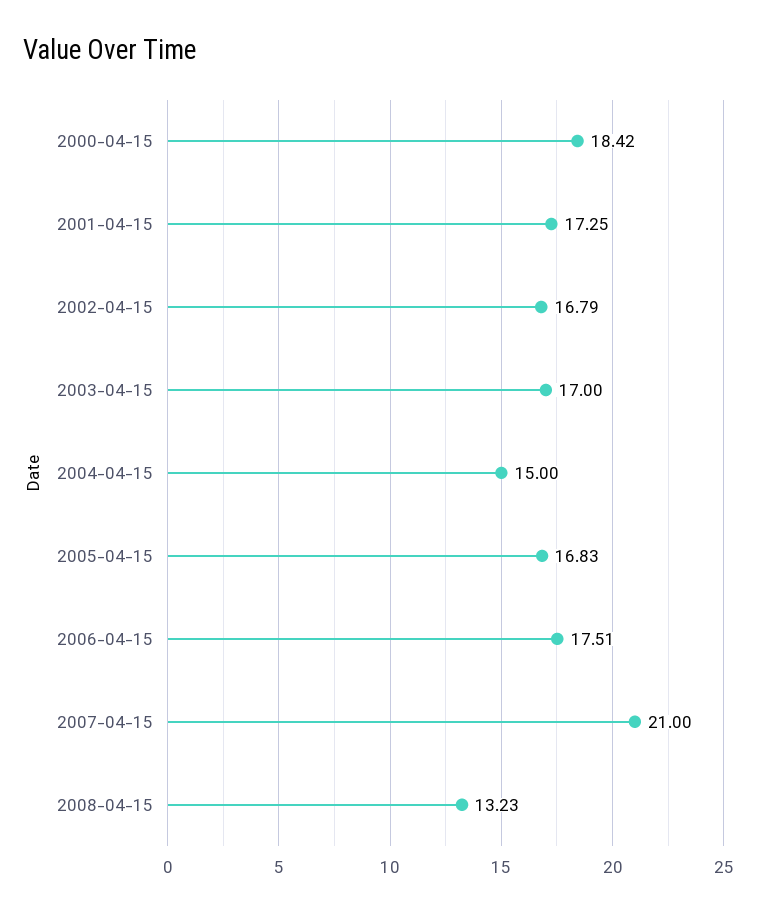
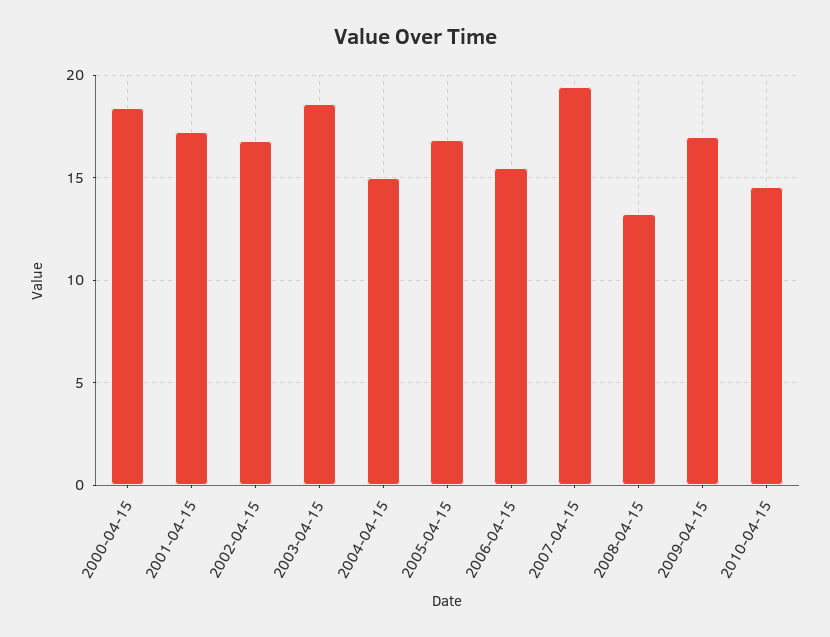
2003-04-15: 17 -> 18.5
2006-04-15: 17.51 -> 15.5
2007-04-15: 21 -> 19.5
2009-04-15: none -> 17
2010-04-15: none -> 14.5

